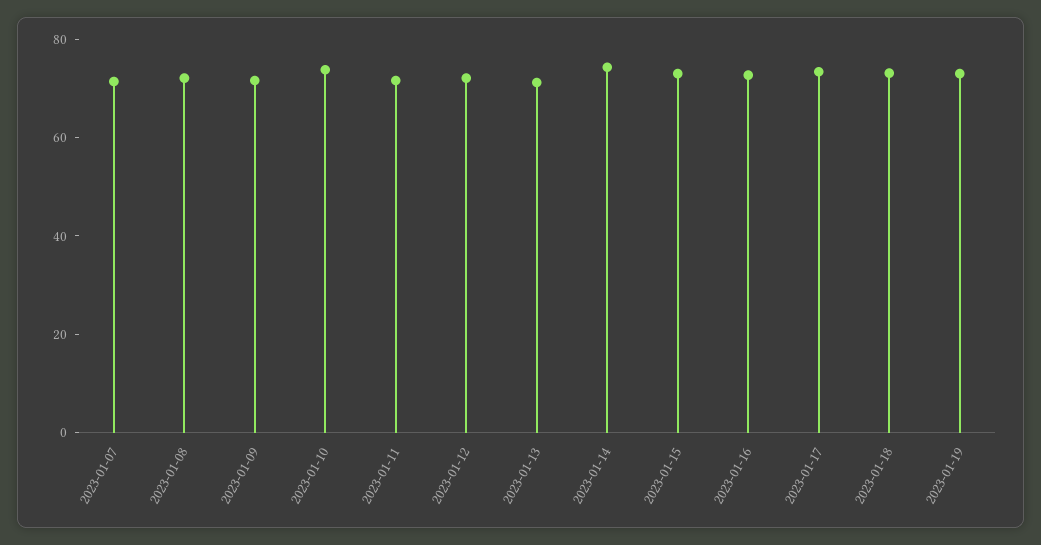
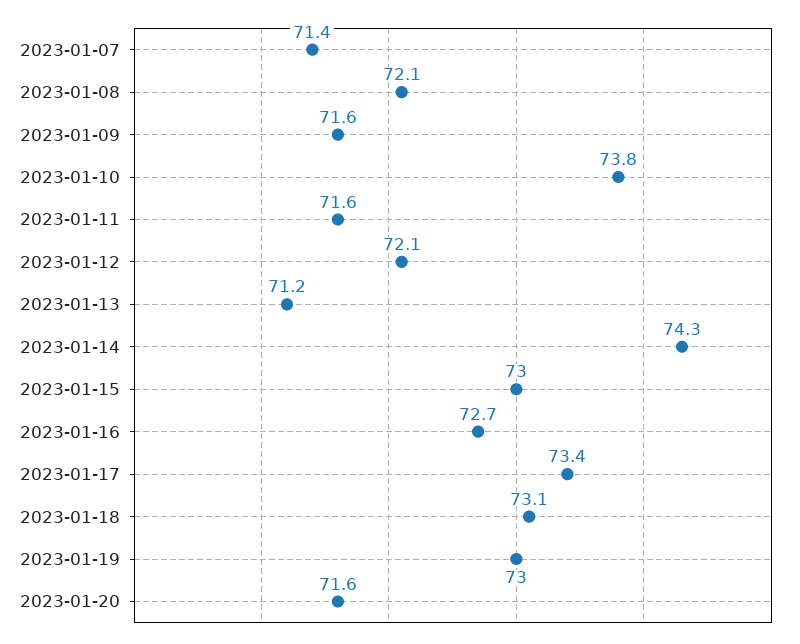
2023-01-20: none -> 71.6

